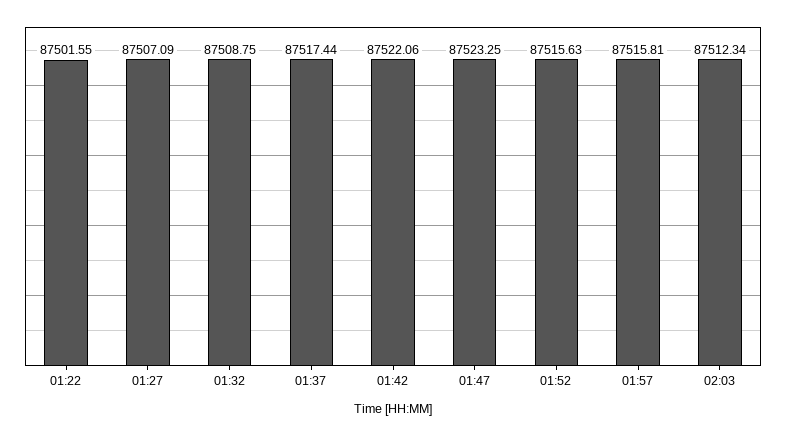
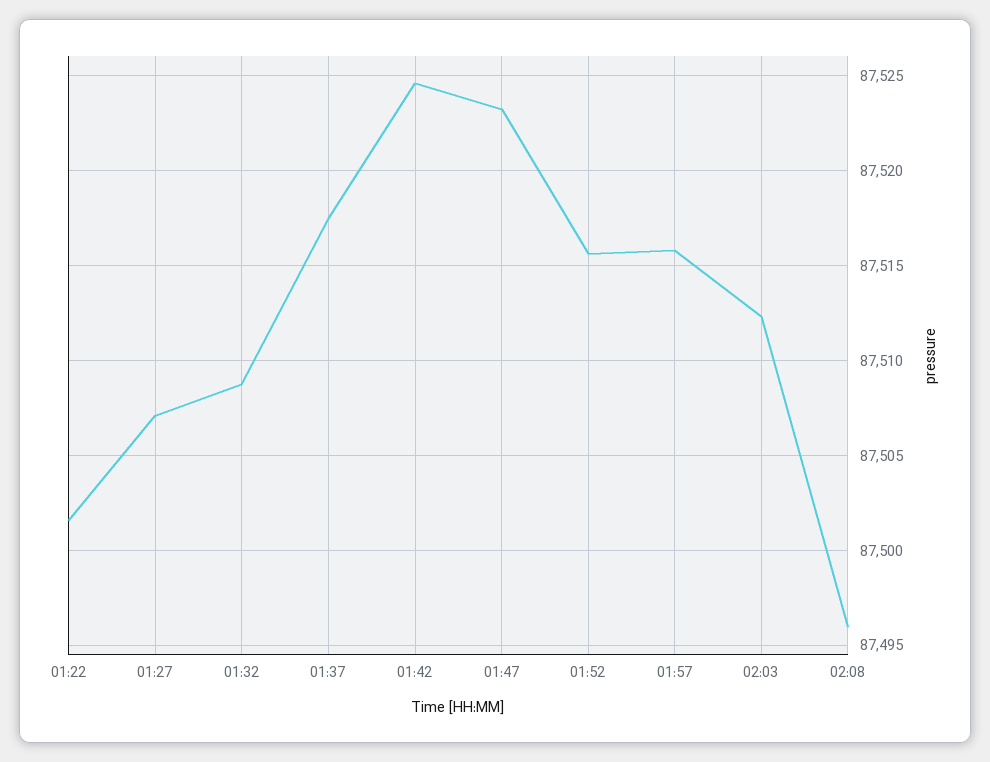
01:42: 87522.06 -> 87524.5
02:08: none -> 87496

